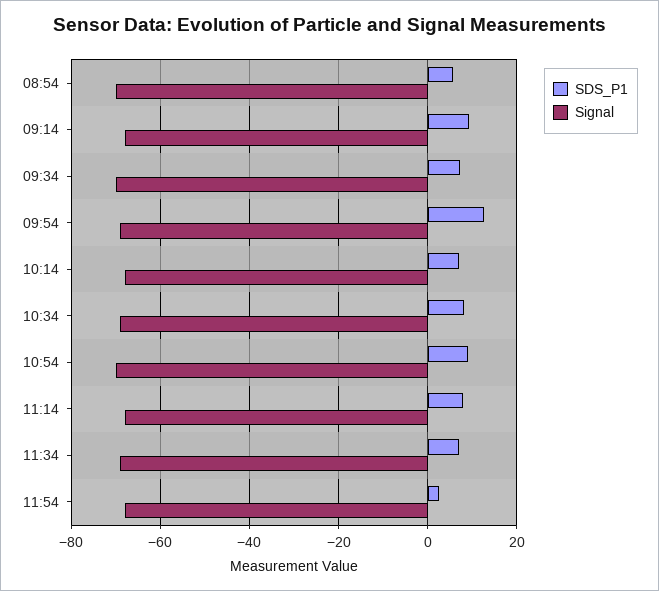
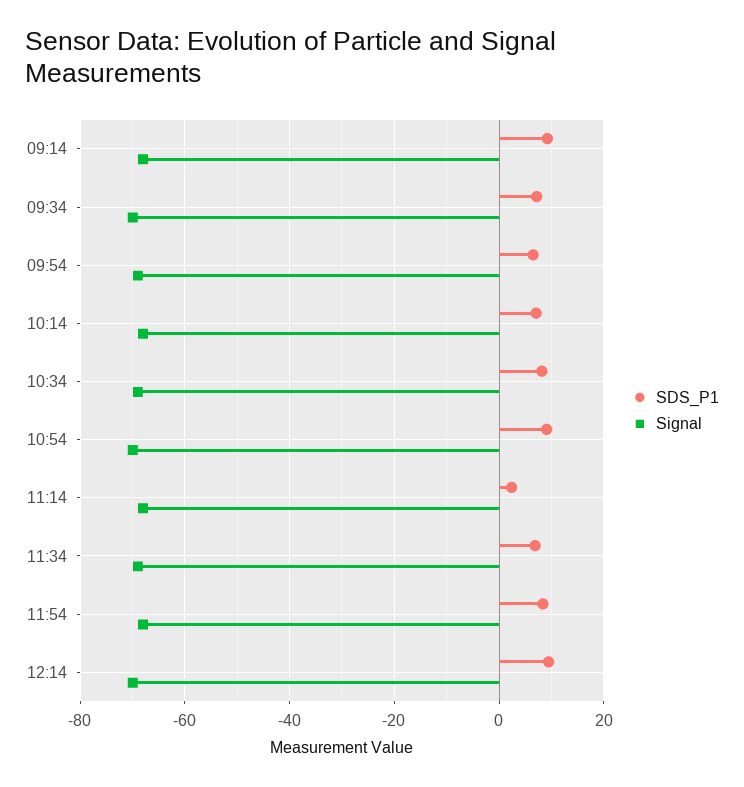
SDS_P1, 08:54: 6 -> none
Signal, 08:54: -70 -> none
SDS_P1, 09:54: 12 -> 6
SDS_P1, 11:14: 8 -> 2
SDS_P1, 11:54: 2 -> 8
SDS_P1, 12:14: none -> 10
Signal, 12:14: none -> -70

